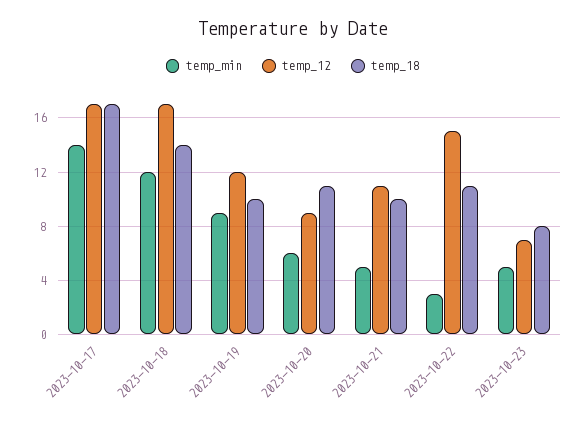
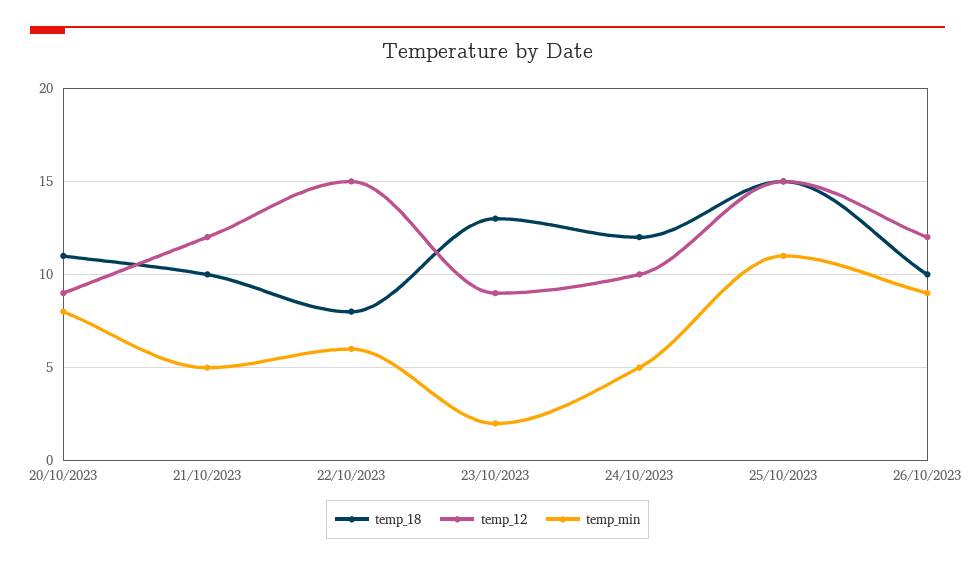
temp_min, 2023-10-17: 14 -> none
temp_12, 2023-10-17: 17 -> none
temp_18, 2023-10-17: 17 -> none
temp_min, 2023-10-18: 12 -> none
temp_12, 2023-10-18: 17 -> none
temp_18, 2023-10-18: 14 -> none
temp_min, 2023-10-19: 9 -> none
temp_12, 2023-10-19: 12 -> none
temp_18, 2023-10-19: 10 -> none
temp_min, 2023-10-20: 6 -> 8
temp_12, 2023-10-21: 11 -> 12
temp_min, 2023-10-22: 3 -> 6
temp_18, 2023-10-22: 11 -> 8
temp_min, 2023-10-23: 5 -> 2
temp_12, 2023-10-23: 7 -> 9
temp_18, 2023-10-23: 8 -> 13
temp_18, 24/10/2023: none -> 12
temp_12, 24/10/2023: none -> 10
temp_min, 24/10/2023: none -> 5
temp_18, 25/10/2023: none -> 15
temp_12, 25/10/2023: none -> 15
temp_min, 25/10/2023: none -> 11
temp_18, 26/10/2023: none -> 10
temp_12, 26/10/2023: none -> 12
temp_min, 26/10/2023: none -> 9

